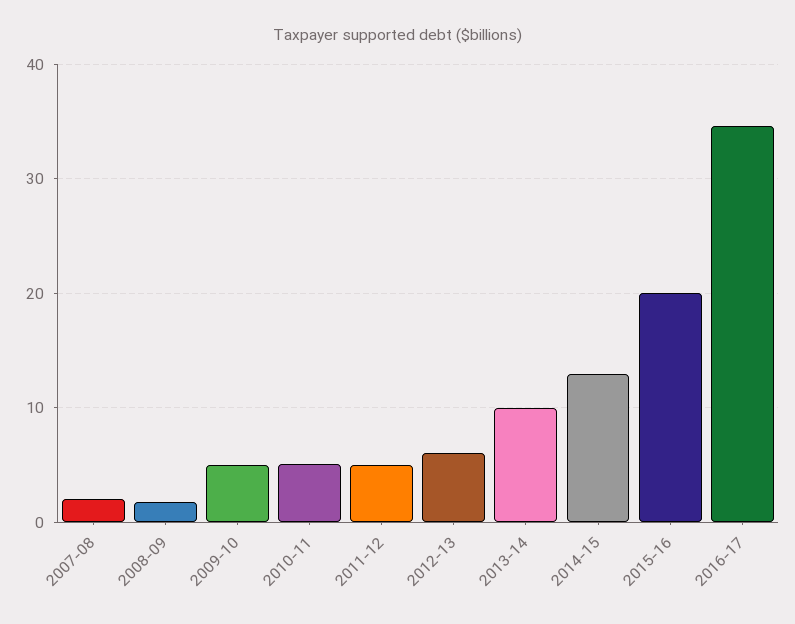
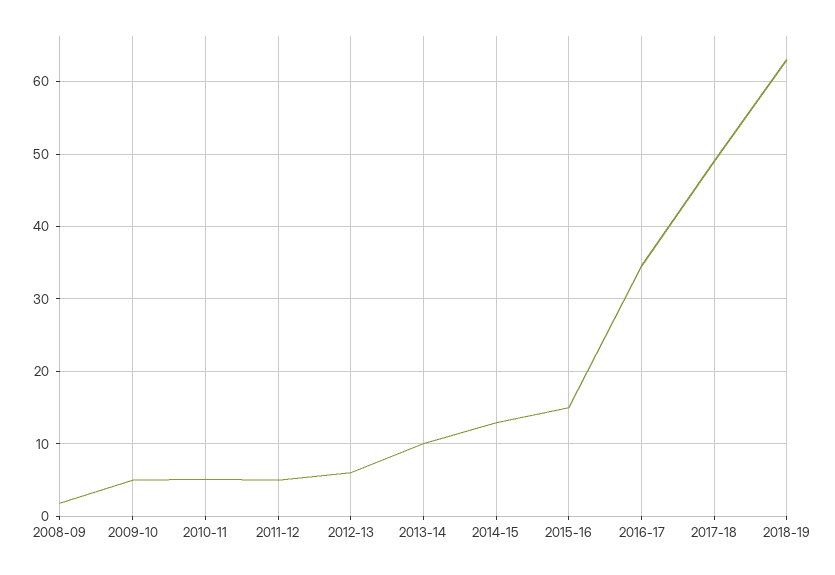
2007-08: 2 -> none
2015-16: 20 -> 15
2017-18: none -> 49
2018-19: none -> 63

